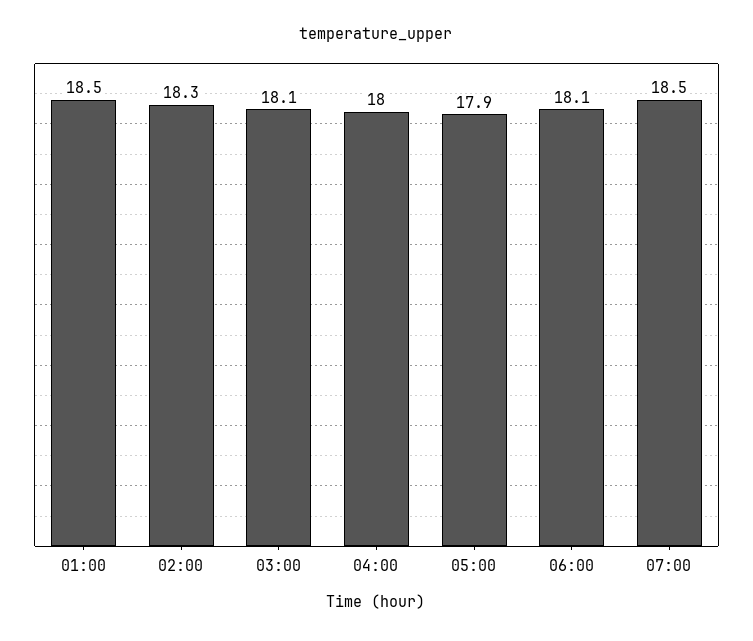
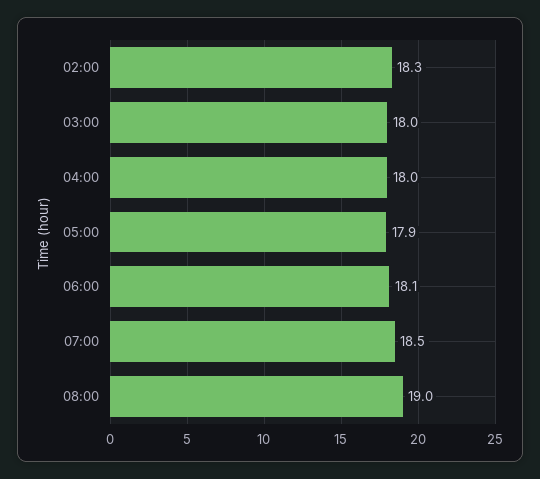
01:00: 18.5 -> none
03:00: 18.1 -> 18
08:00: none -> 19

